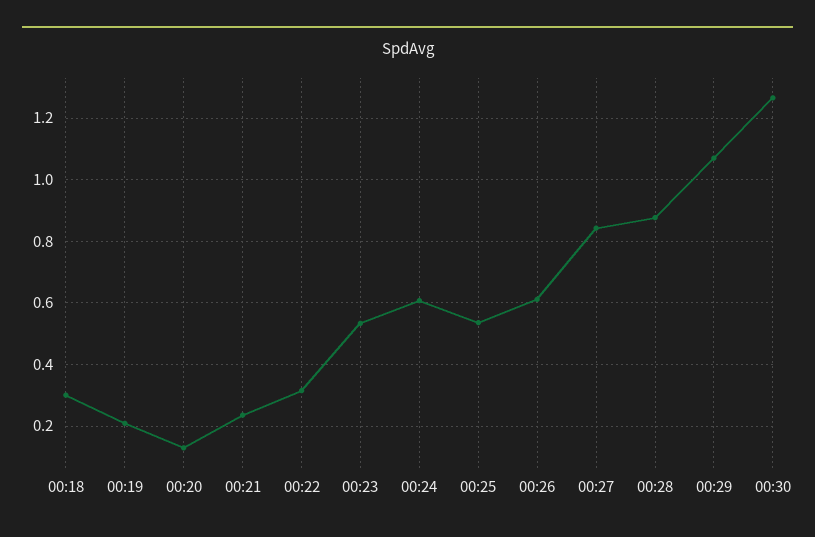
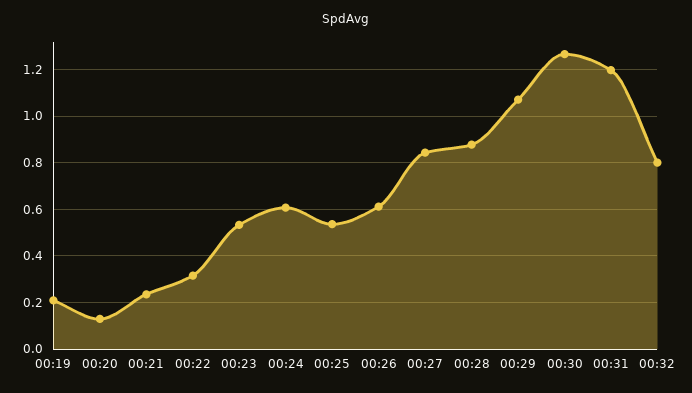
00:18: 0.3 -> none
00:31: none -> 1.2
00:32: none -> 0.8

